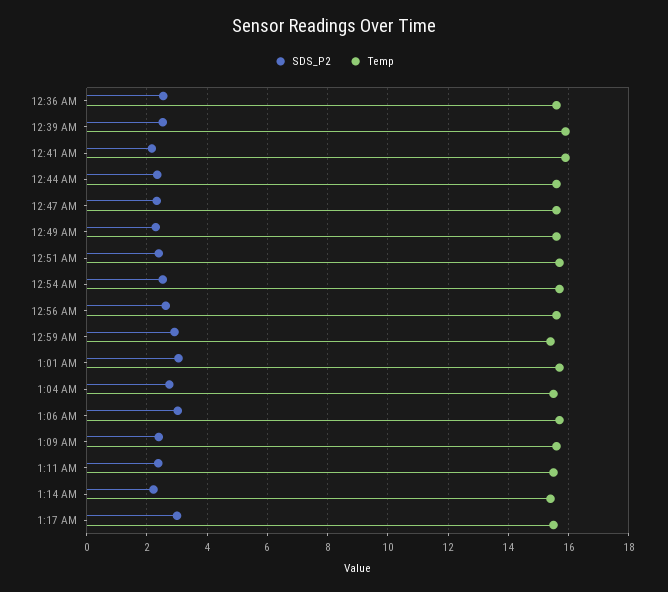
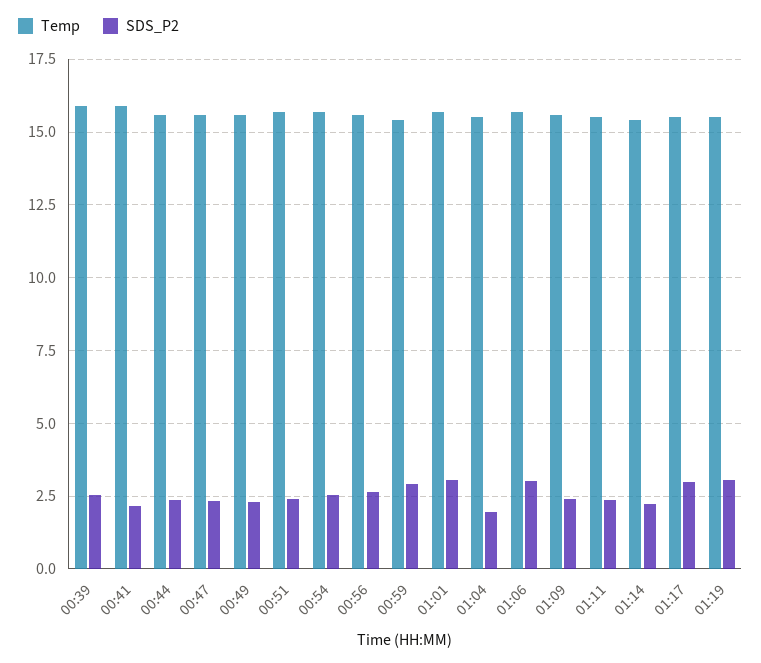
SDS_P2, 12:36 AM: 2.6 -> none
Temp, 12:36 AM: 15.6 -> none
SDS_P2, 1:04 AM: 2.8 -> 2
Temp, 01:19: none -> 15.5
SDS_P2, 01:19: none -> 3

